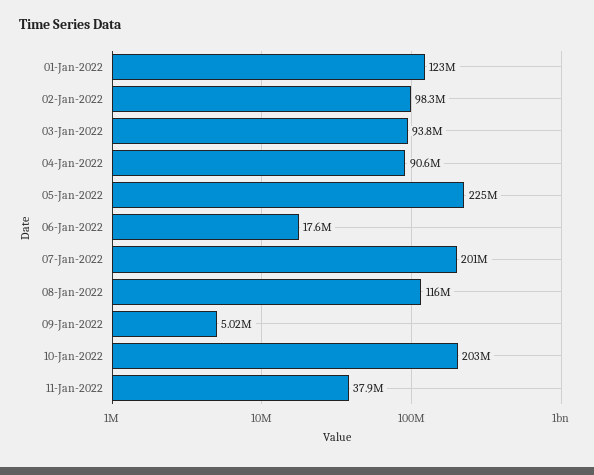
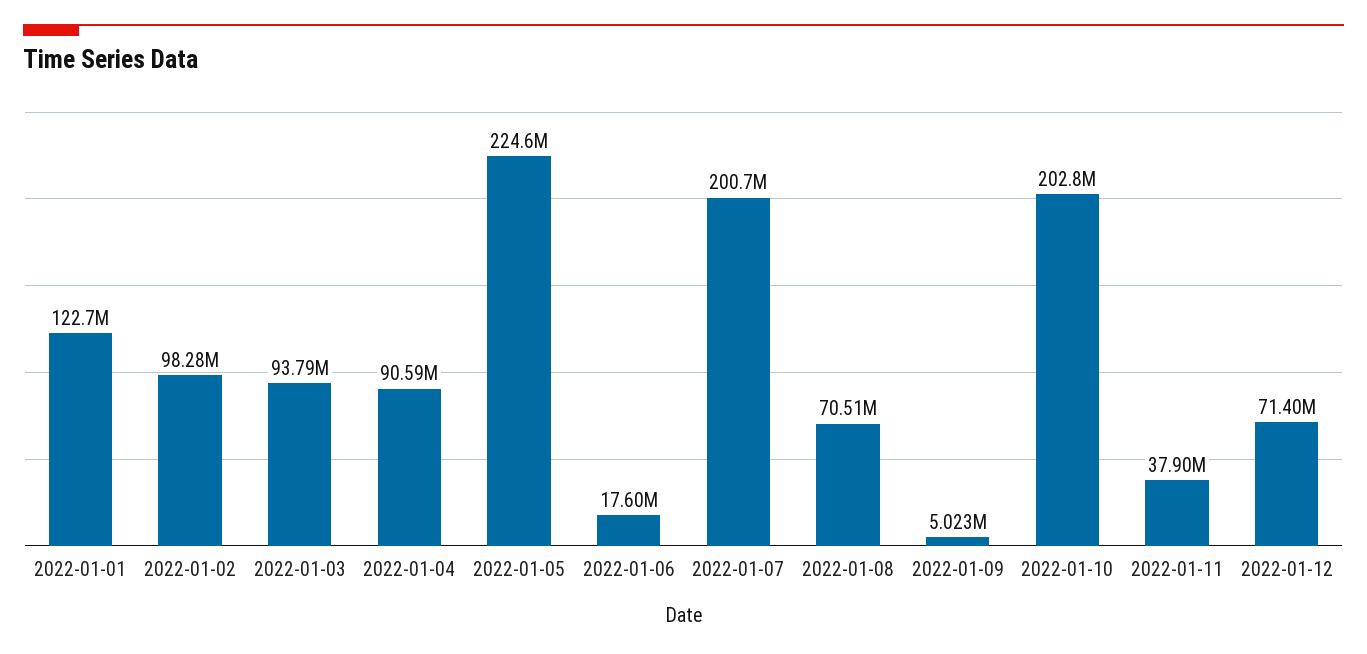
08-Jan-2022: 116000000 -> 70510000
2022-01-12: none -> 71400000

